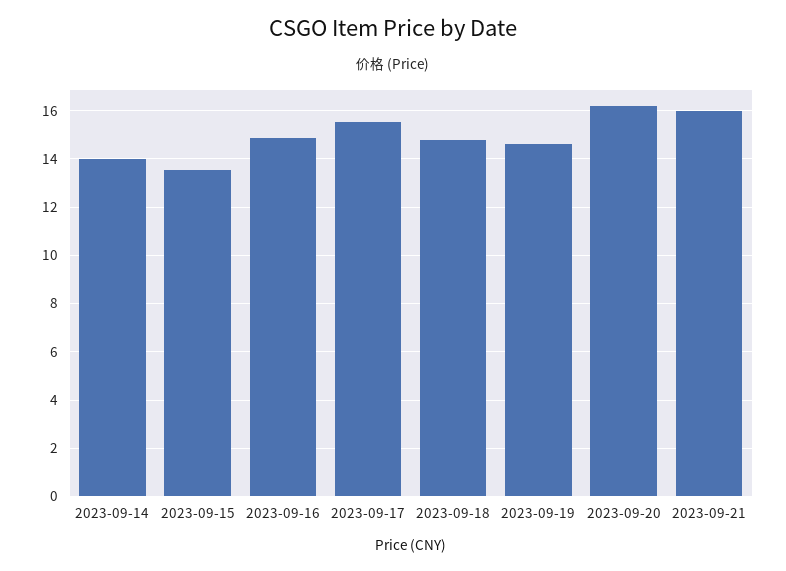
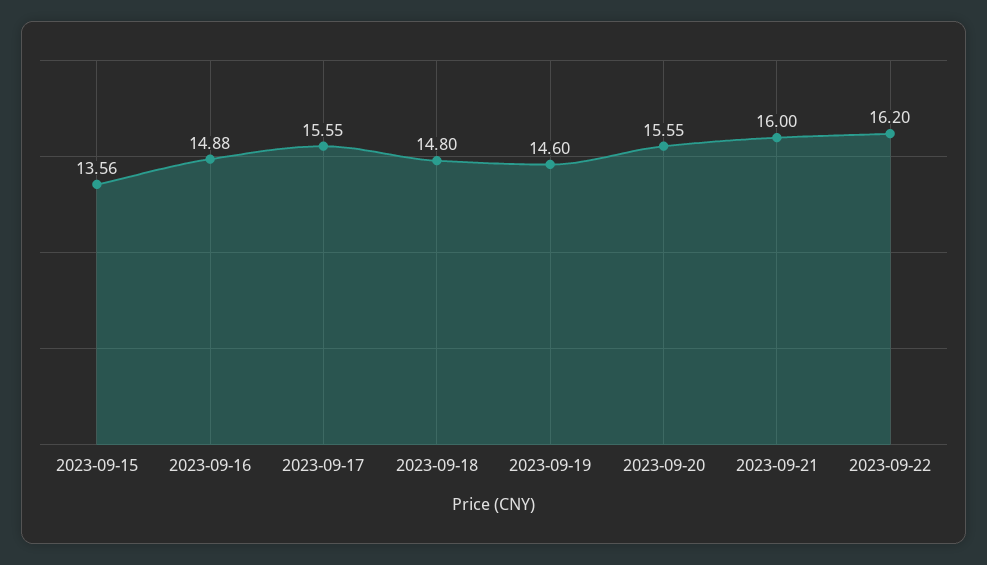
2023-09-14: 14 -> none
2023-09-20: 16.25 -> 15.55
2023-09-22: none -> 16.2

